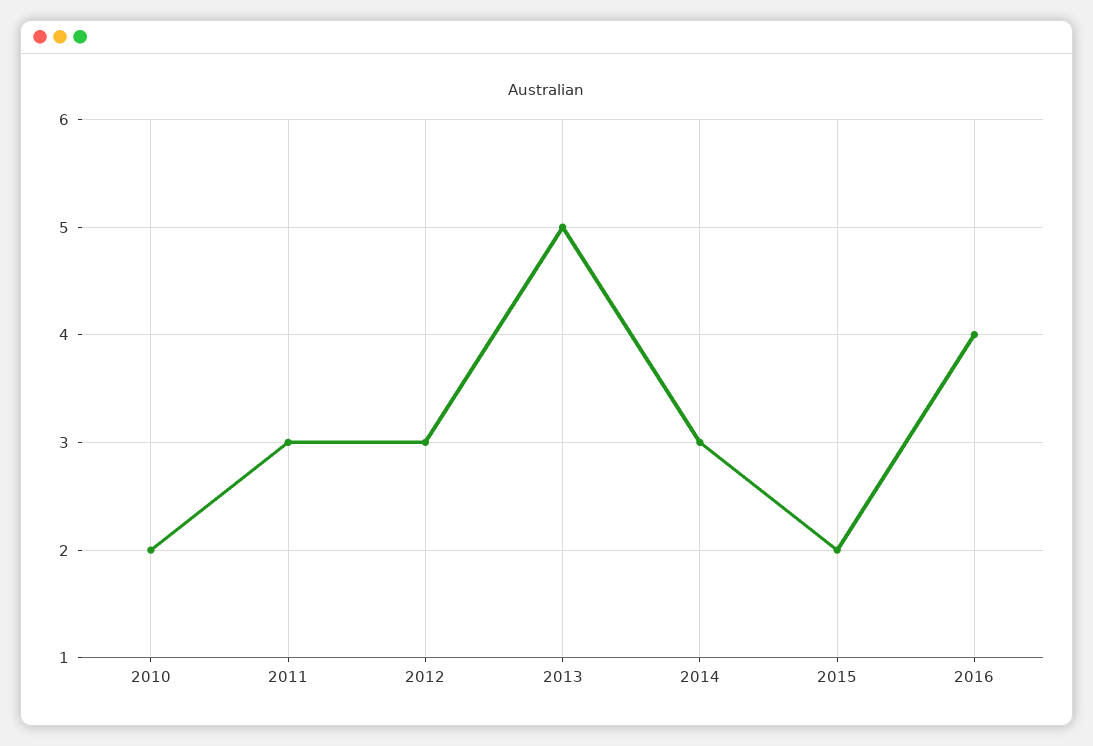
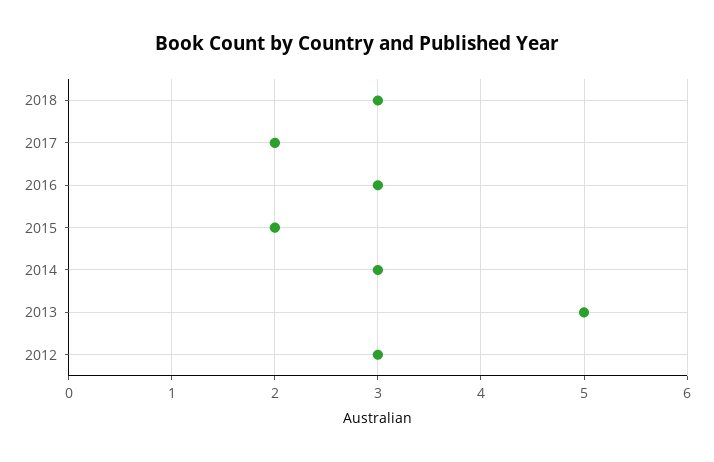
2010: 2 -> none
2011: 3 -> none
2016: 4 -> 3
2018: none -> 3
2017: none -> 2

